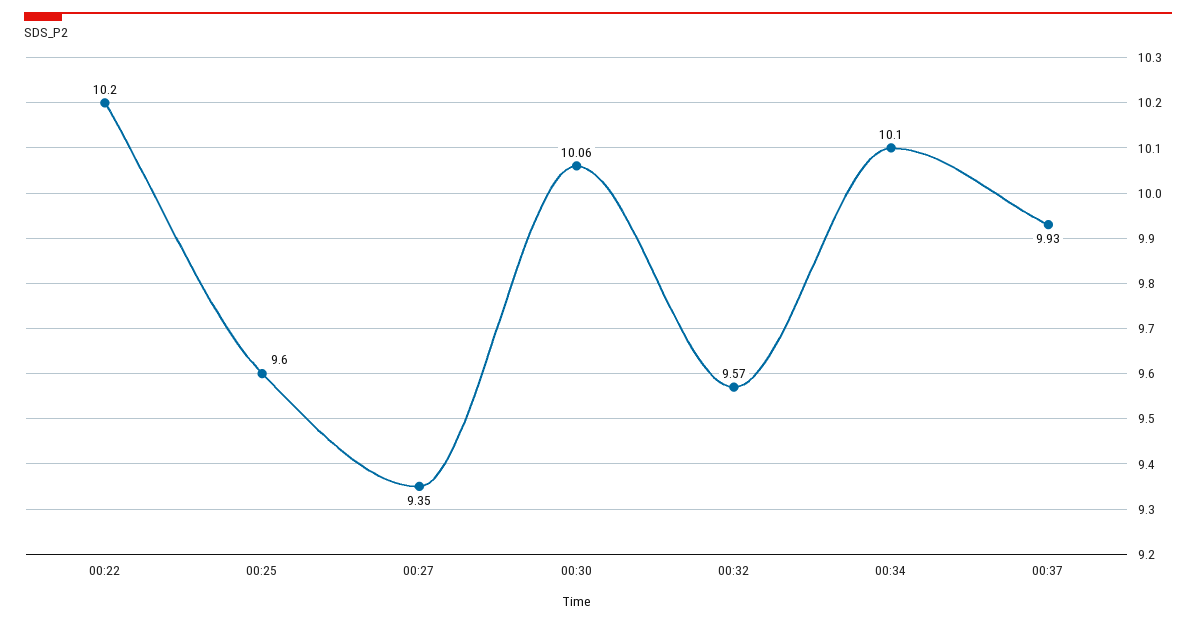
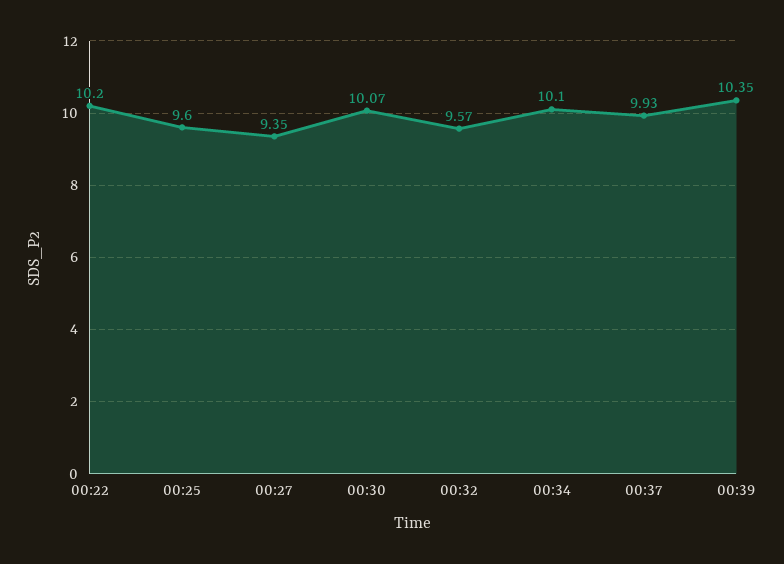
00:30: 10.06 -> 10.07
00:39: none -> 10.35

